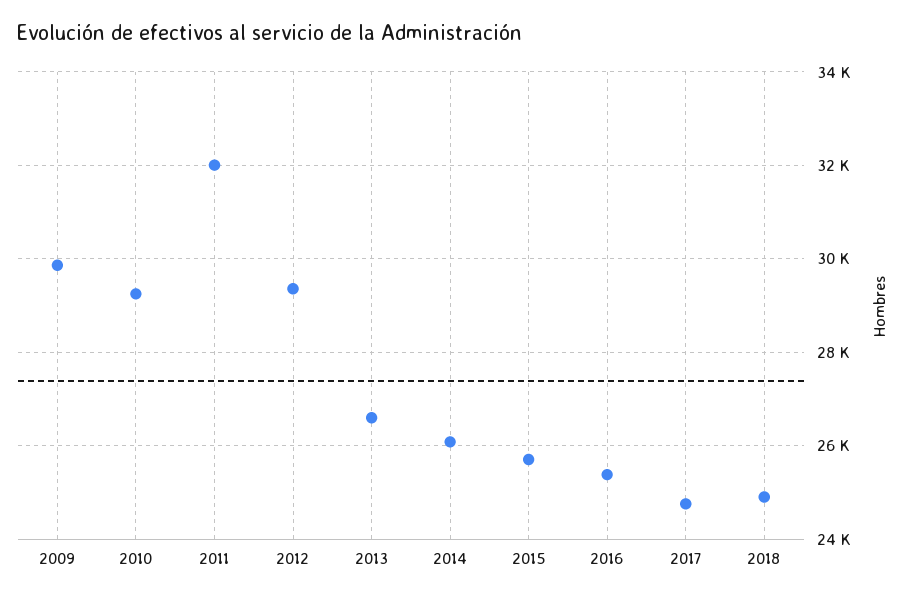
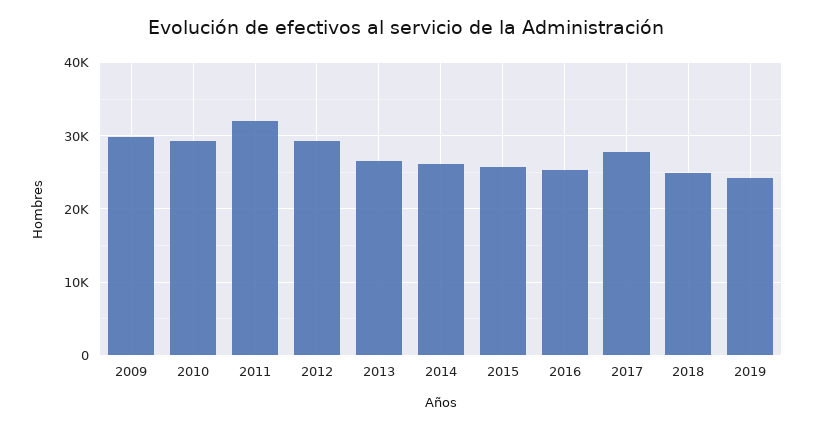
2017: 24800 -> 28000
2019: none -> 24000

